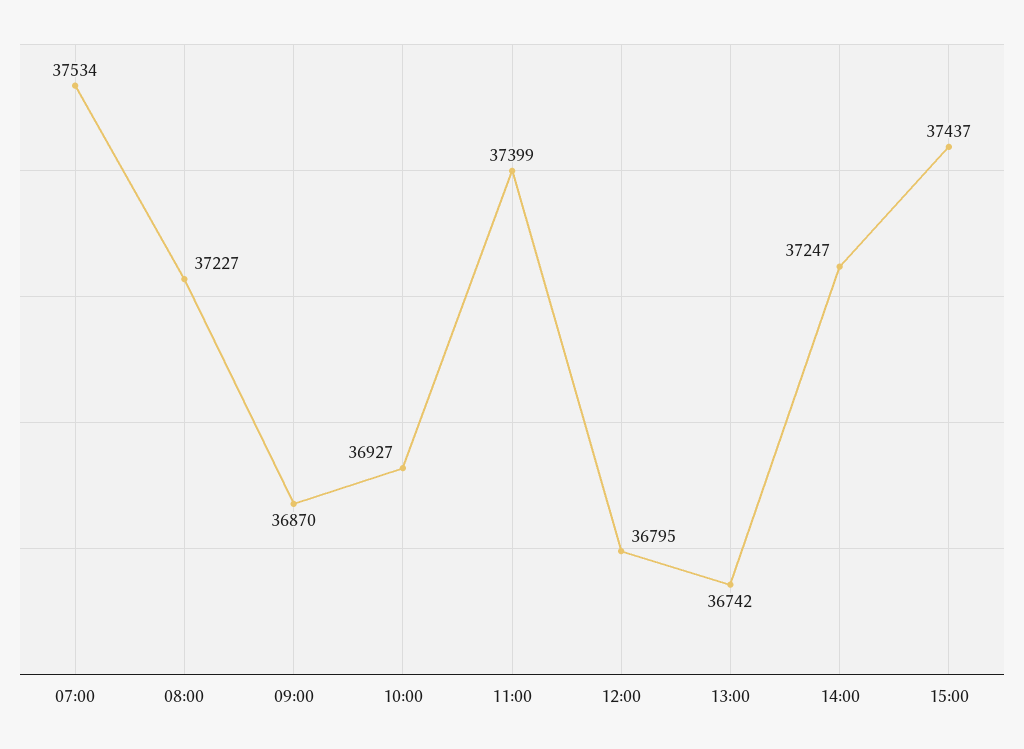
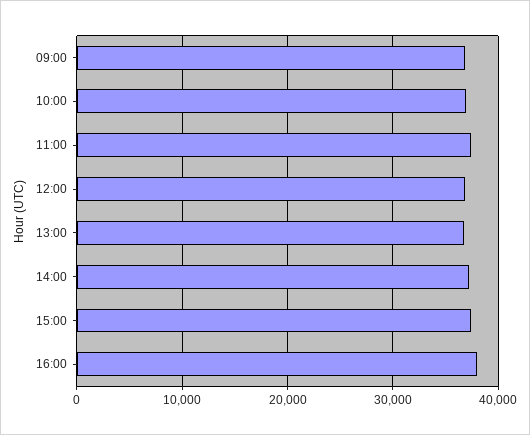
07:00: 37534 -> none
08:00: 37227 -> none
16:00: none -> 38000

